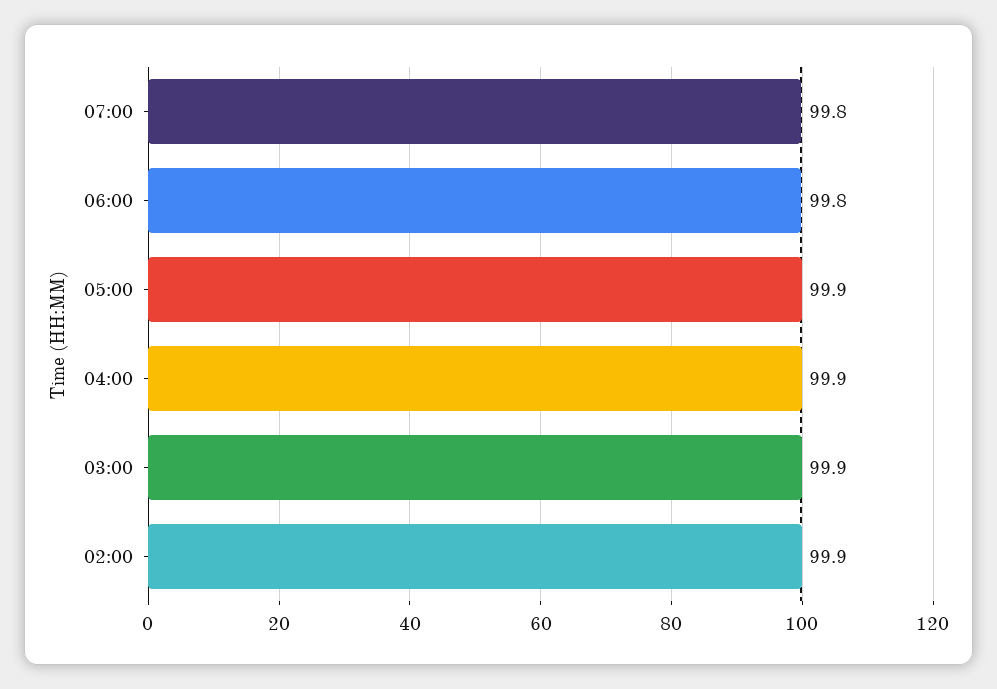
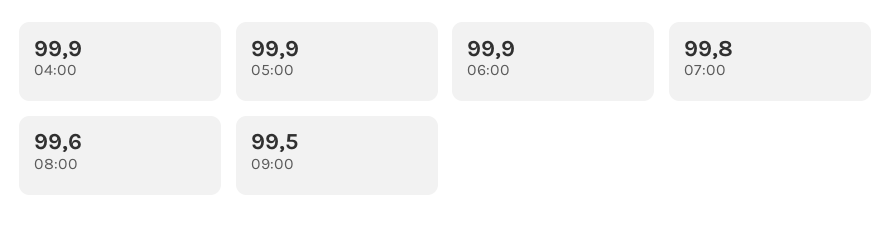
06:00: 99.8 -> 99.9
03:00: 99.9 -> none
02:00: 99.9 -> none
08:00: none -> 99.6
09:00: none -> 99.5

